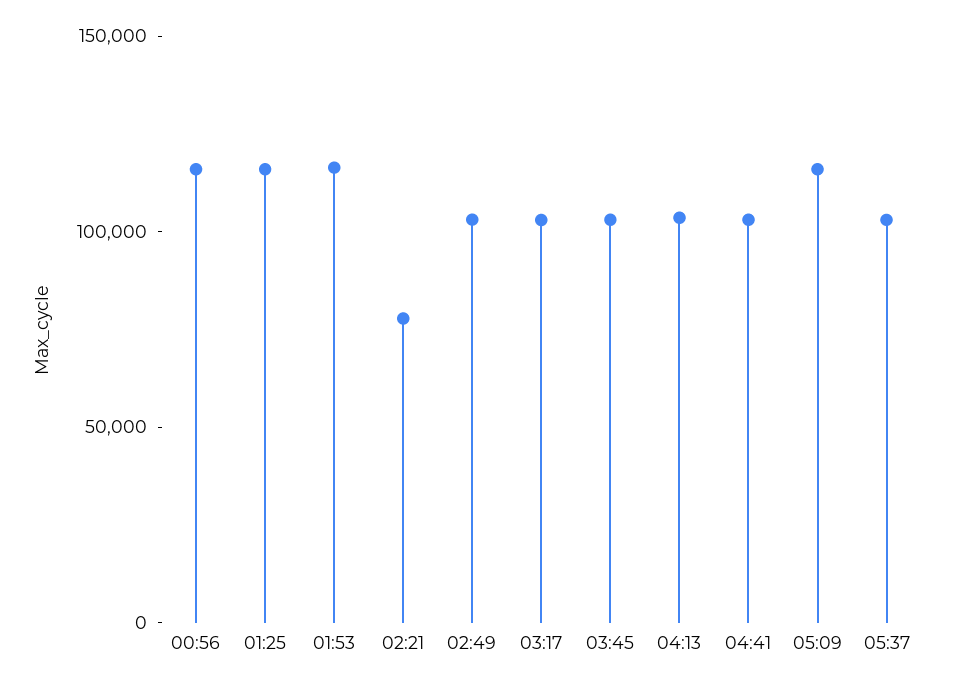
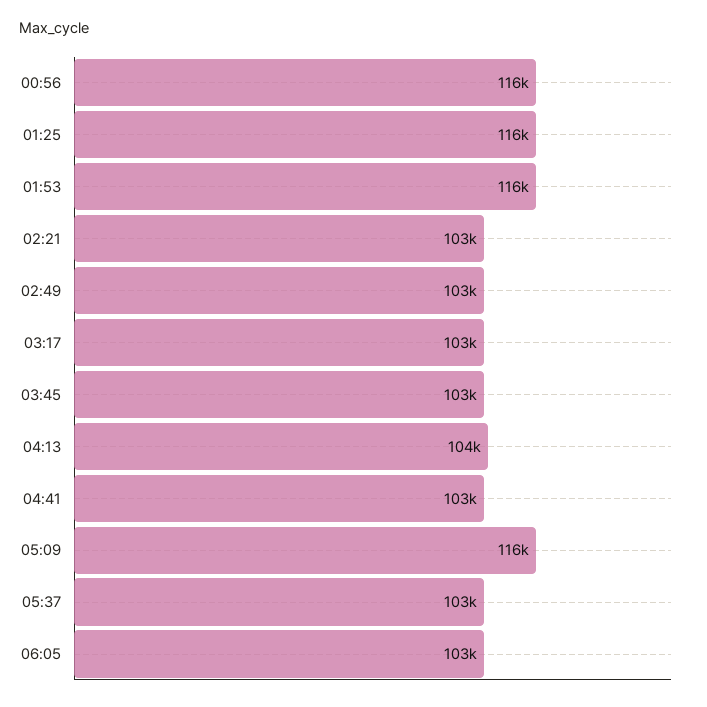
02:21: 80000 -> 103000
06:05: none -> 103000

